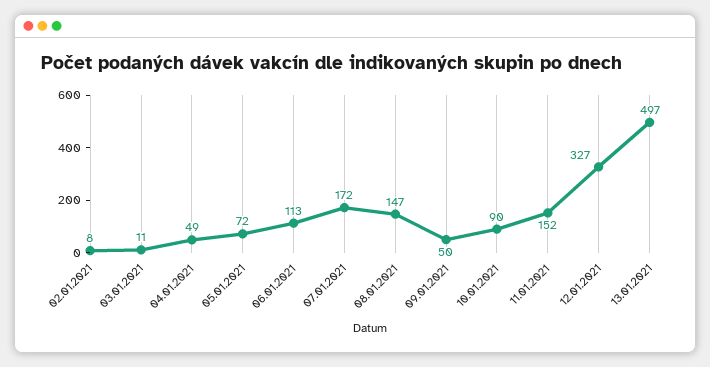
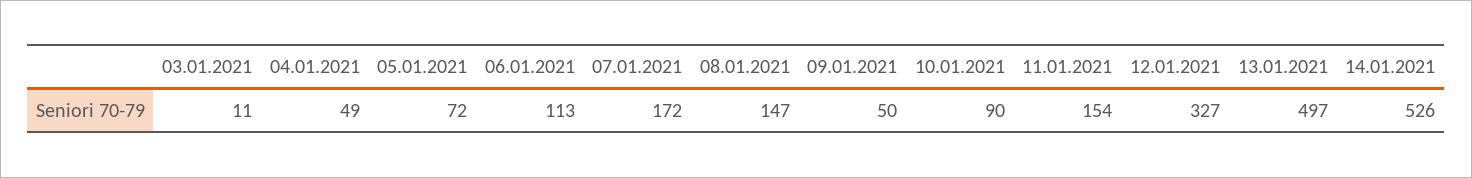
02.01.2021: 8 -> none
11.01.2021: 152 -> 154
14.01.2021: none -> 526

